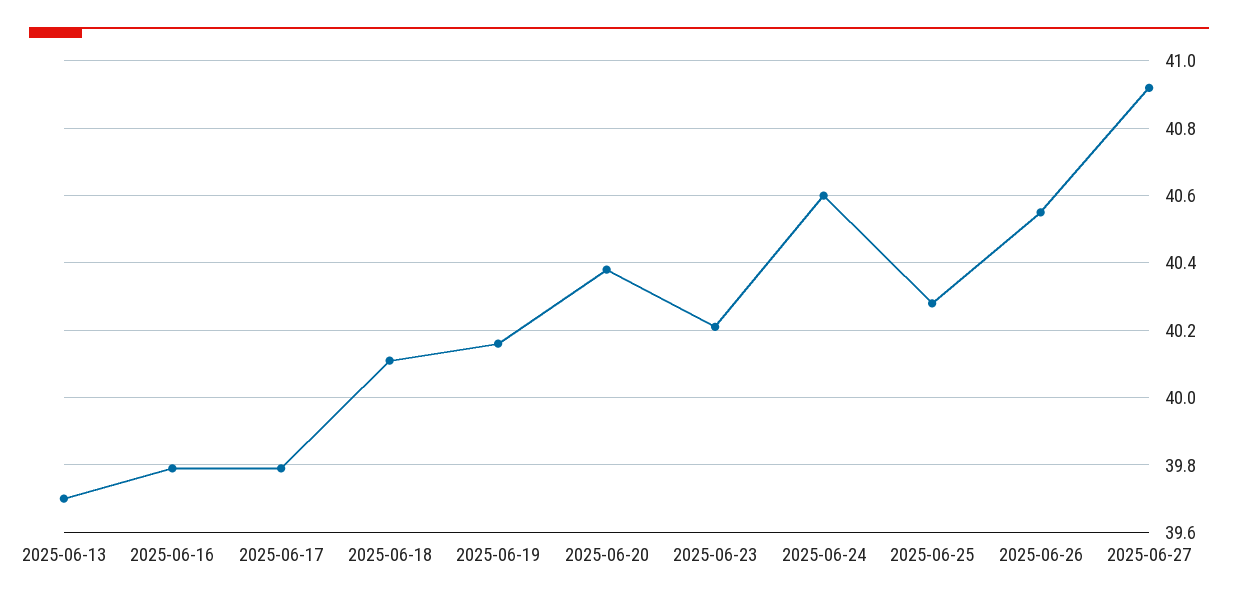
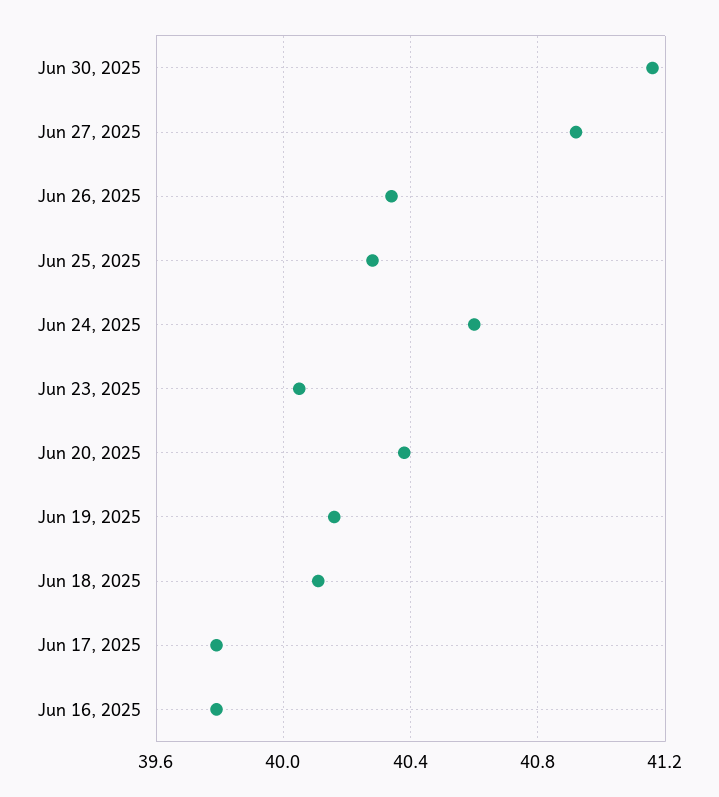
2025-06-13: 39.7 -> none
2025-06-23: 40.2 -> 40.05
2025-06-26: 40.55 -> 40.35
Jun 30, 2025: none -> 41.15

